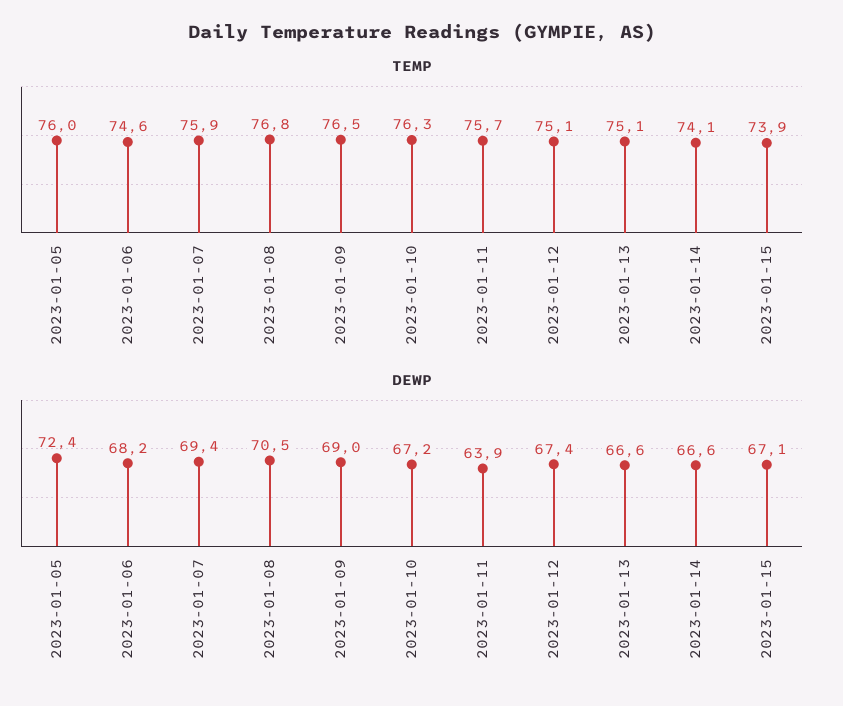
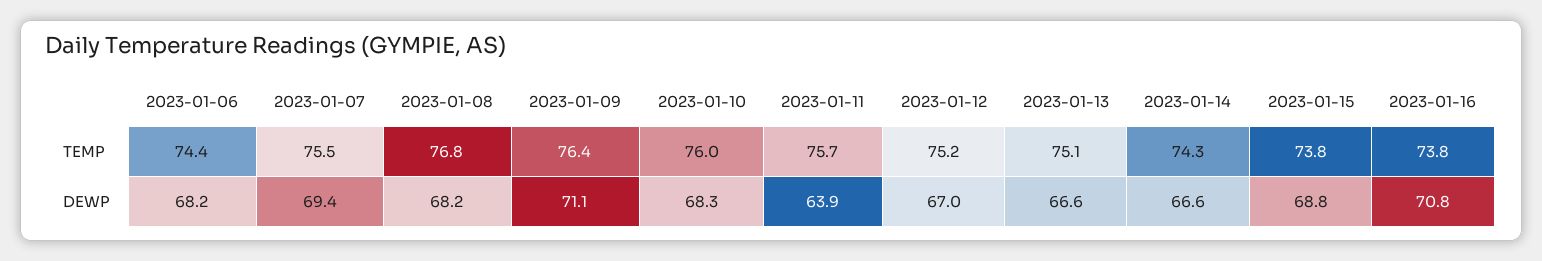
TEMP, 2023-01-05: 76 -> none
TEMP, 2023-01-06: 74.6 -> 74.4
TEMP, 2023-01-07: 75.9 -> 75.5
TEMP, 2023-01-09: 76.5 -> 76.4
TEMP, 2023-01-10: 76.3 -> 76
TEMP, 2023-01-12: 75.1 -> 75.2
TEMP, 2023-01-14: 74.1 -> 74.3
TEMP, 2023-01-15: 73.9 -> 73.8
DEWP, 2023-01-05: 72.4 -> none
DEWP, 2023-01-08: 70.5 -> 68.2
DEWP, 2023-01-09: 69 -> 71.1
DEWP, 2023-01-10: 67.2 -> 68.3
DEWP, 2023-01-12: 67.4 -> 67
DEWP, 2023-01-15: 67.1 -> 68.8
TEMP, 2023-01-16: none -> 73.8
DEWP, 2023-01-16: none -> 70.8

